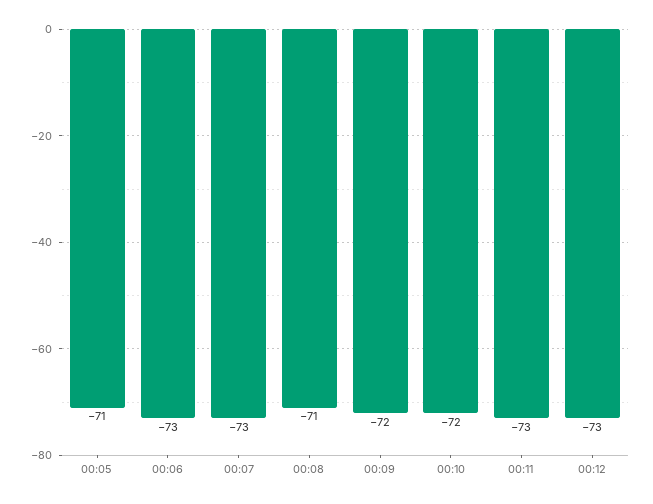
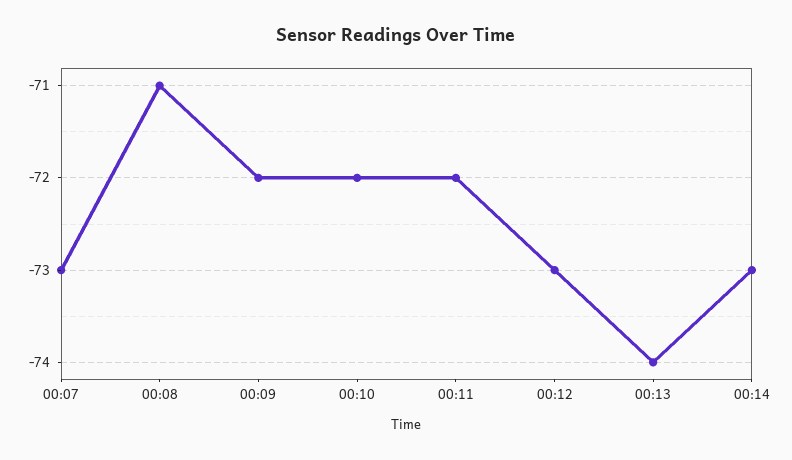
00:05: -71 -> none
00:06: -73 -> none
00:11: -73 -> -72
00:13: none -> -74
00:14: none -> -73

